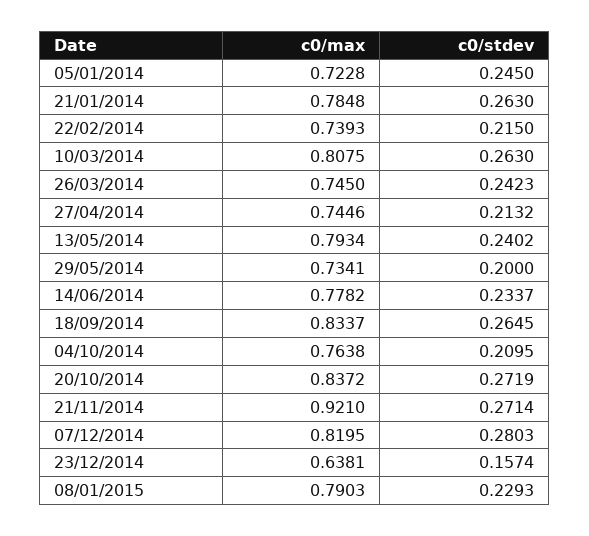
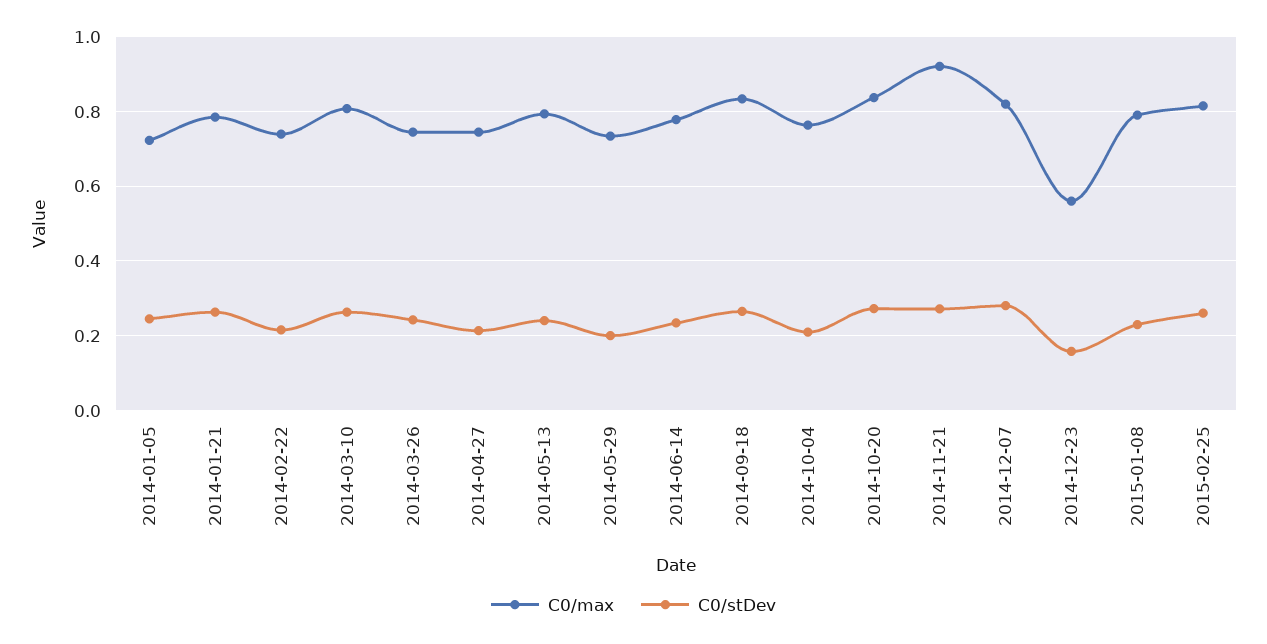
c0/max, 23/12/2014: 0.6381 -> 0.56
c0/max, 2015-02-25: none -> 0.82
c0/stdev, 2015-02-25: none -> 0.26

